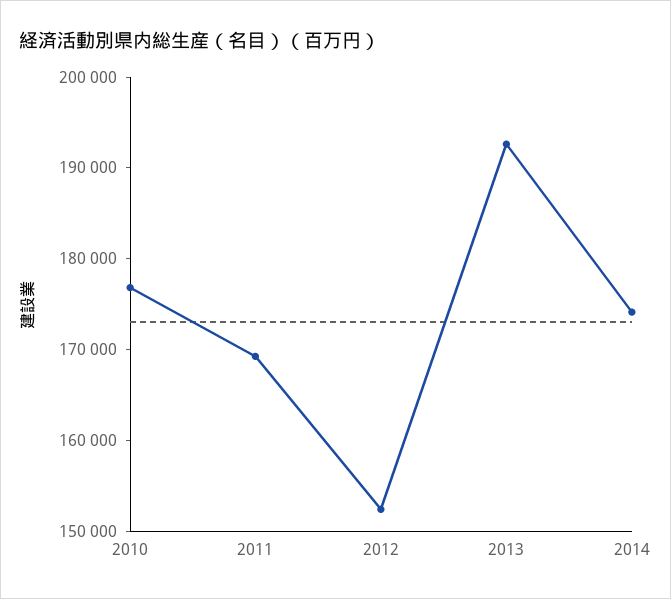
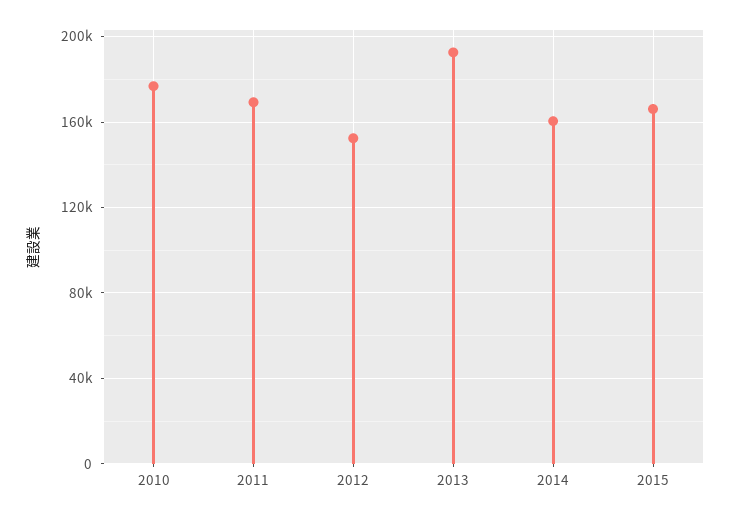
2014: 174000 -> 160000
2015: none -> 165000

